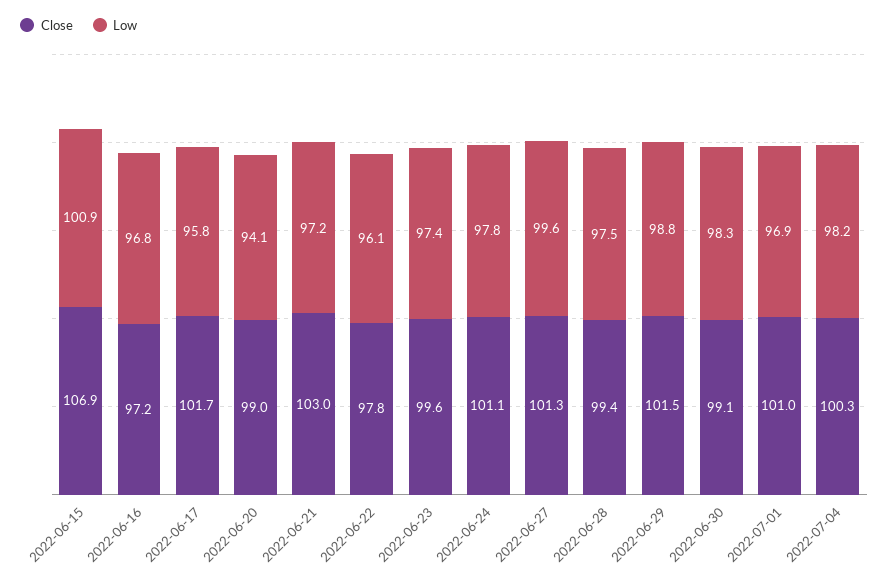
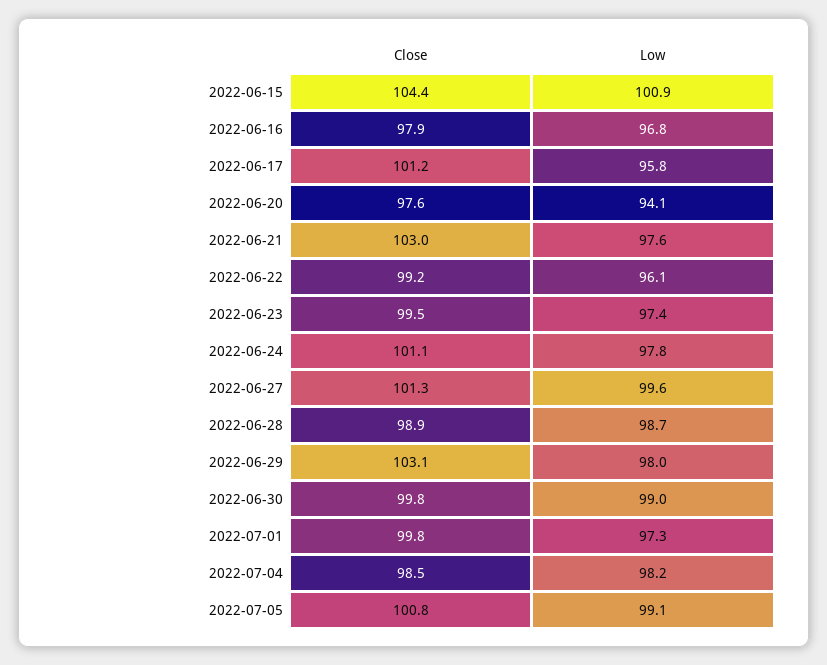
Close, 2022-06-15: 106.9 -> 104.4
Close, 2022-06-16: 97.2 -> 97.9
Close, 2022-06-17: 101.7 -> 101.2
Close, 2022-06-20: 99 -> 97.6
Low, 2022-06-21: 97.2 -> 97.6
Close, 2022-06-22: 97.8 -> 99.2
Close, 2022-06-23: 99.6 -> 99.5
Close, 2022-06-28: 99.4 -> 98.9
Low, 2022-06-28: 97.5 -> 98.7
Close, 2022-06-29: 101.5 -> 103.1
Low, 2022-06-29: 98.8 -> 98
Close, 2022-06-30: 99.1 -> 99.8
Low, 2022-06-30: 98.3 -> 99
Close, 2022-07-01: 101 -> 99.8
Low, 2022-07-01: 96.9 -> 97.3
Close, 2022-07-04: 100.3 -> 98.5
Close, 2022-07-05: none -> 100.8
Low, 2022-07-05: none -> 99.1

